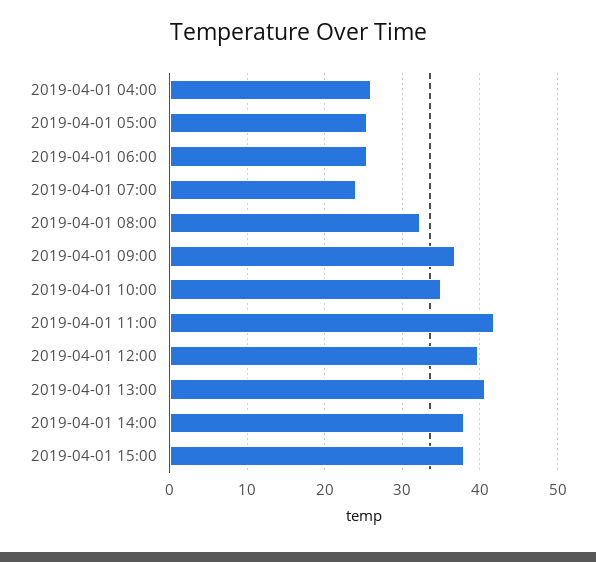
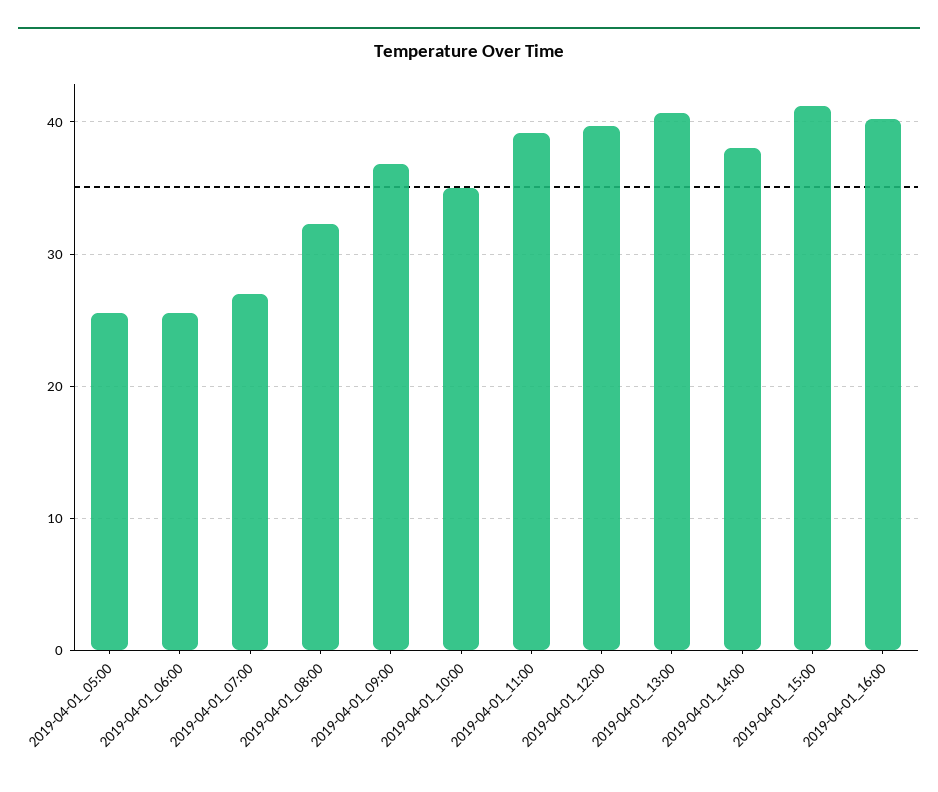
2019-04-01 04:00: 26 -> none
2019-04-01 07:00: 24 -> 27
2019-04-01 11:00: 42 -> 39
2019-04-01 15:00: 38 -> 41
2019-04-01_16:00: none -> 40

